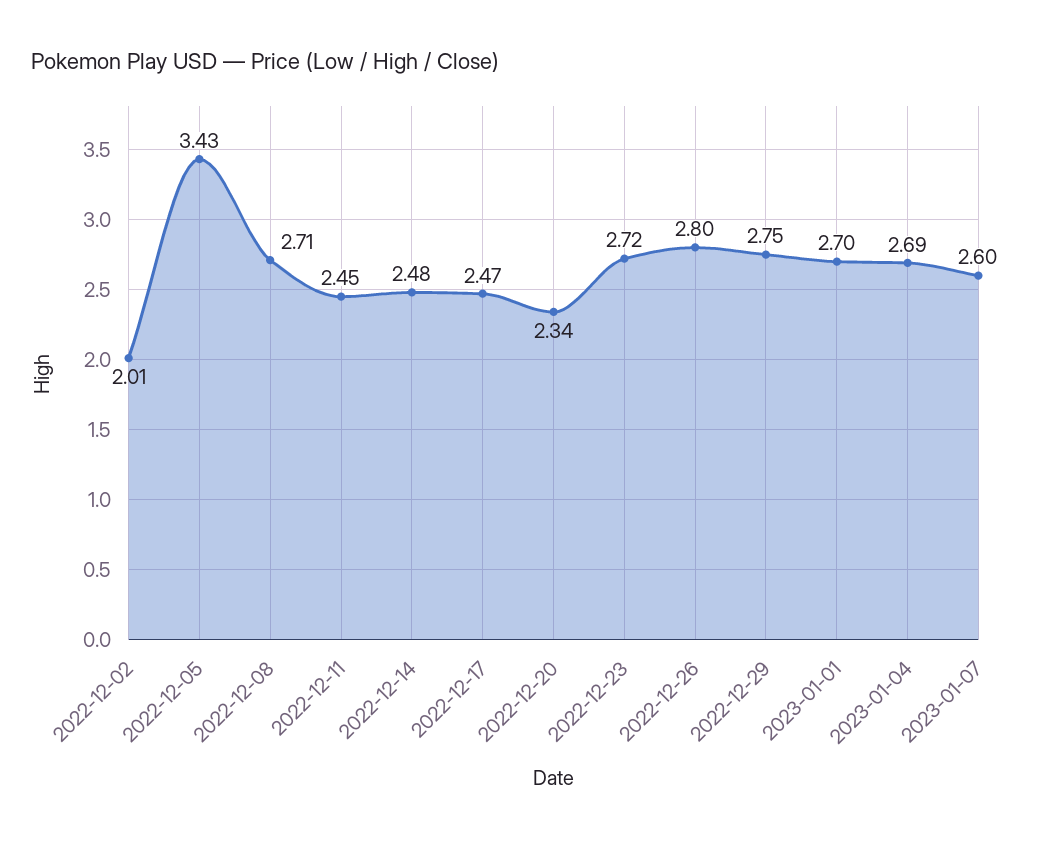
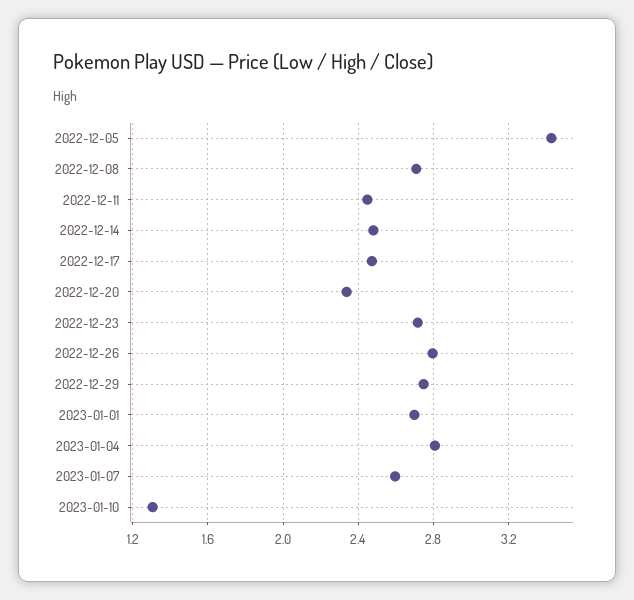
2022-12-02: 2.01 -> none
2023-01-04: 2.69 -> 2.8
2023-01-10: none -> 1.3

